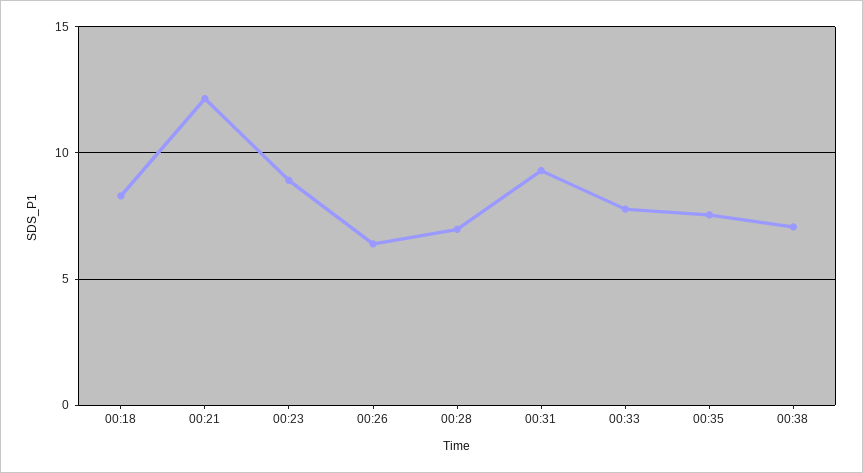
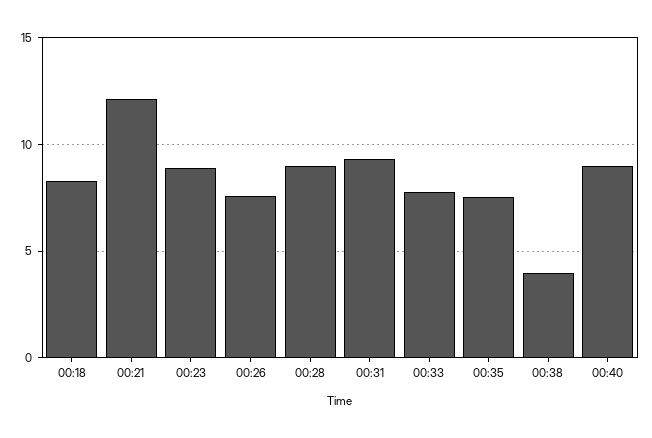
00:26: 6.5 -> 7.5
00:28: 7 -> 9
00:38: 7 -> 4
00:40: none -> 9

